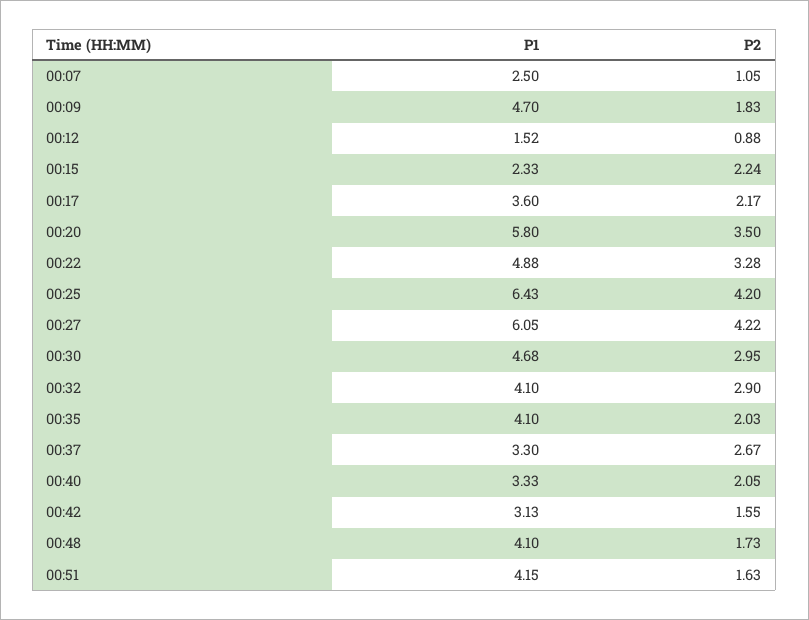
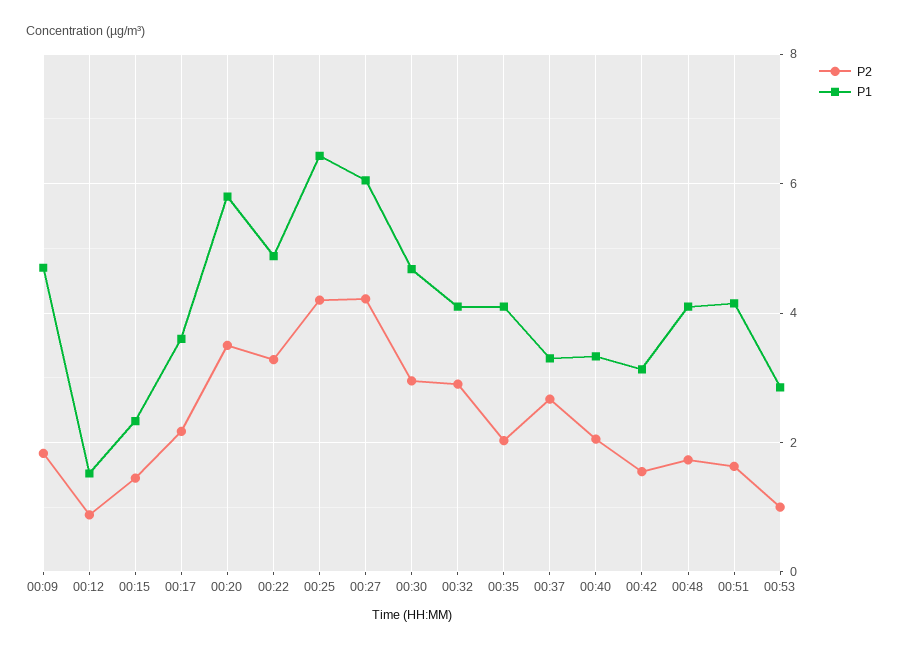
P1, 00:07: 2.5 -> none
P2, 00:07: 1.05 -> none
P2, 00:15: 2.24 -> 1.4
P2, 00:53: none -> 1
P1, 00:53: none -> 2.8

